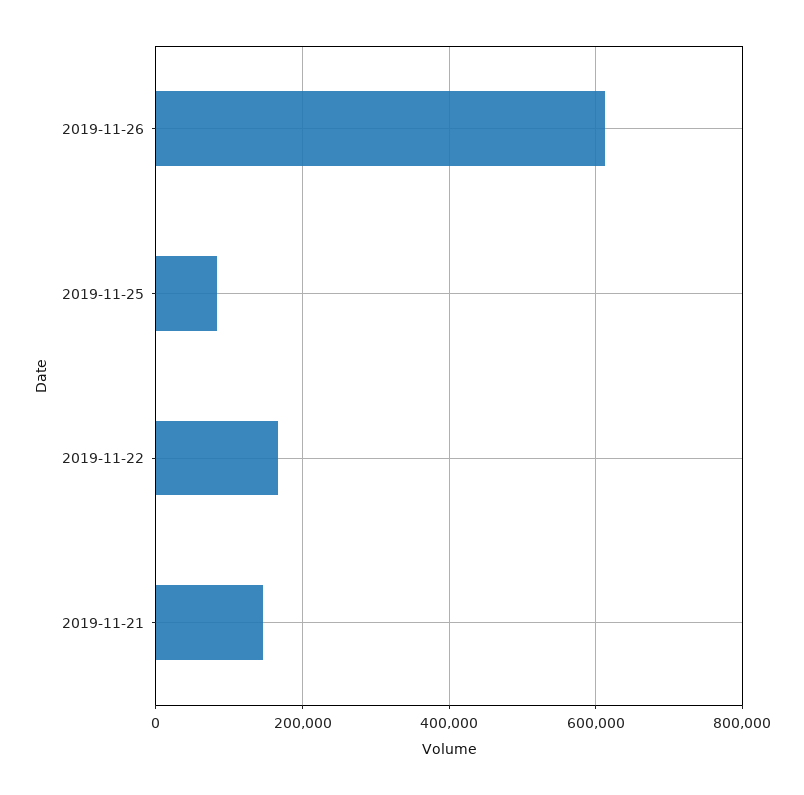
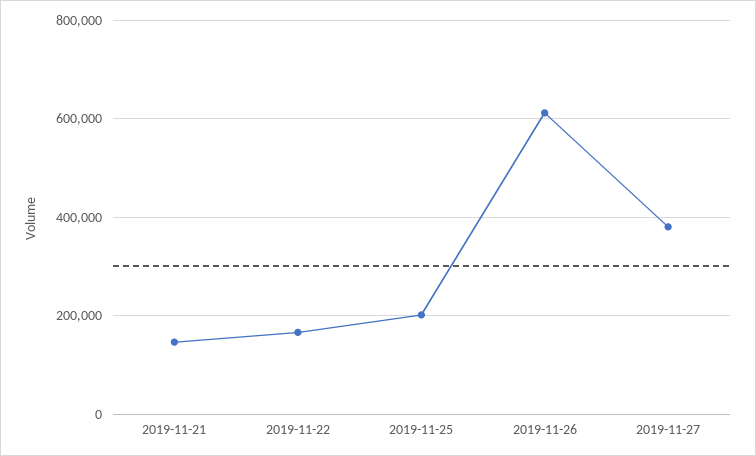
2019-11-25: 80000 -> 200000
2019-11-27: none -> 380000

